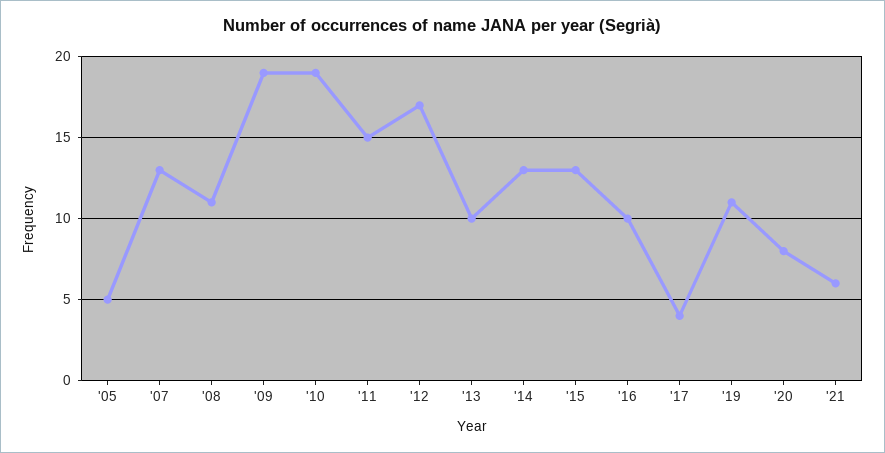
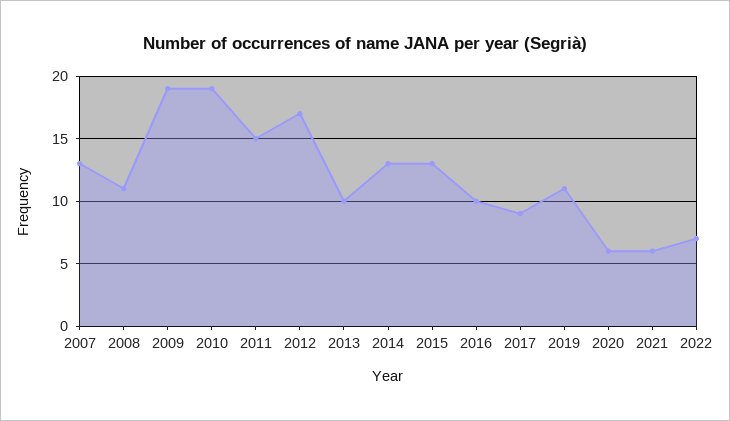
'05: 5 -> none
'17: 4 -> 9
'20: 8 -> 6
2022: none -> 7

